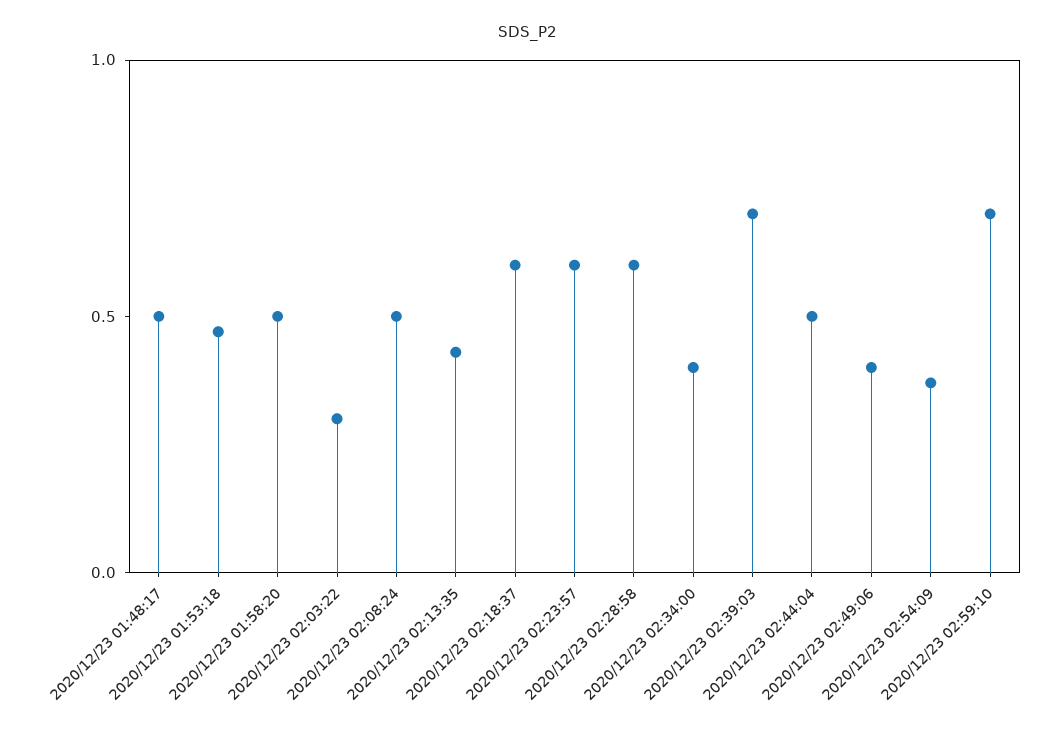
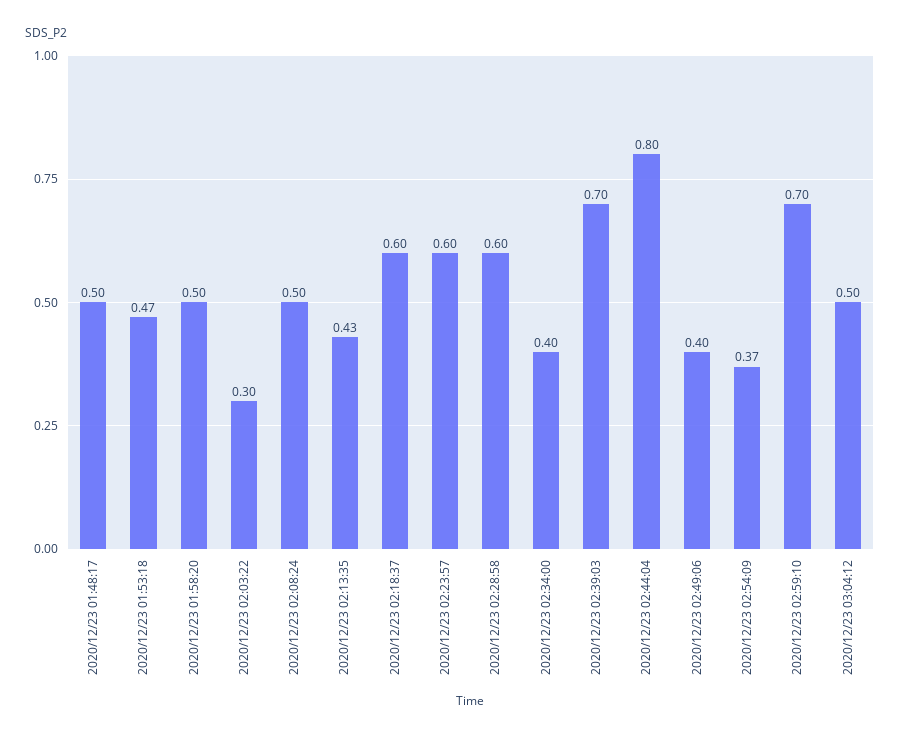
2020/12/23 02:44:04: 0.5 -> 0.8
2020/12/23 03:04:12: none -> 0.5

